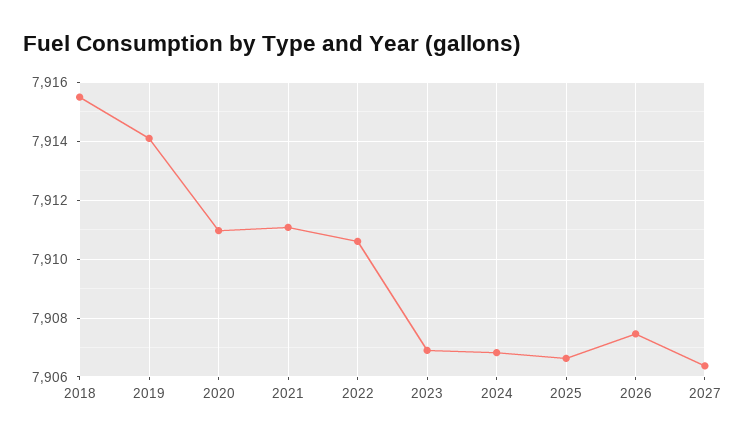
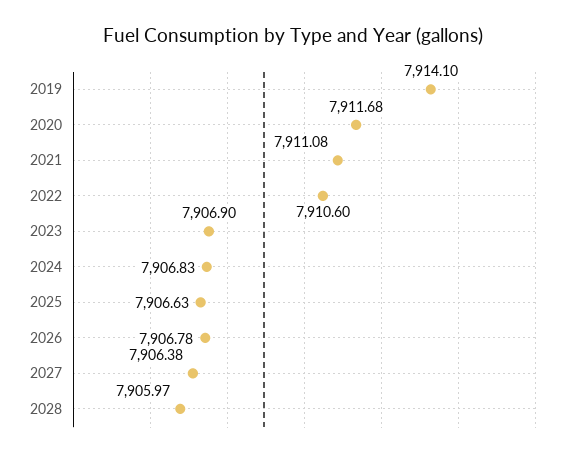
2018: 7915.5 -> none
2020: 7911 -> 7911.68
2026: 7907.5 -> 7906.78
2028: none -> 7905.97

